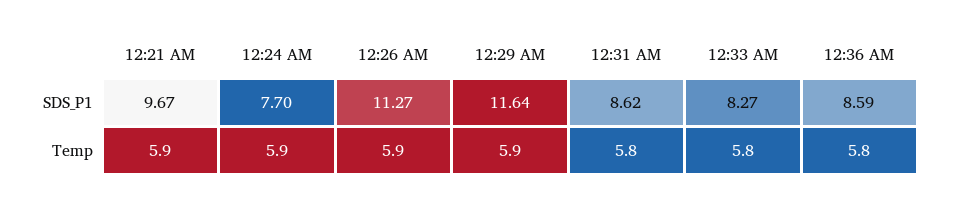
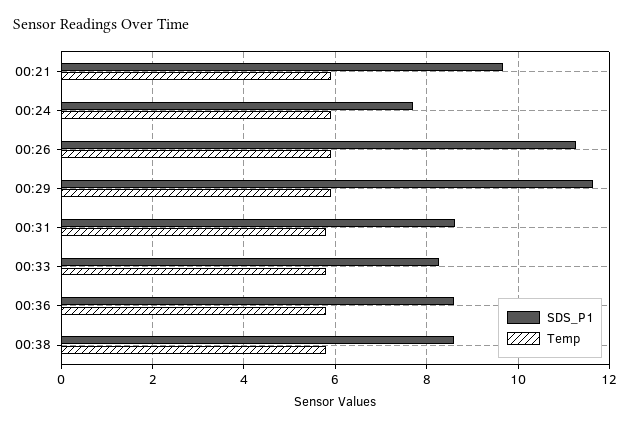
SDS_P1, 00:38: none -> 8.6
Temp, 00:38: none -> 5.8

